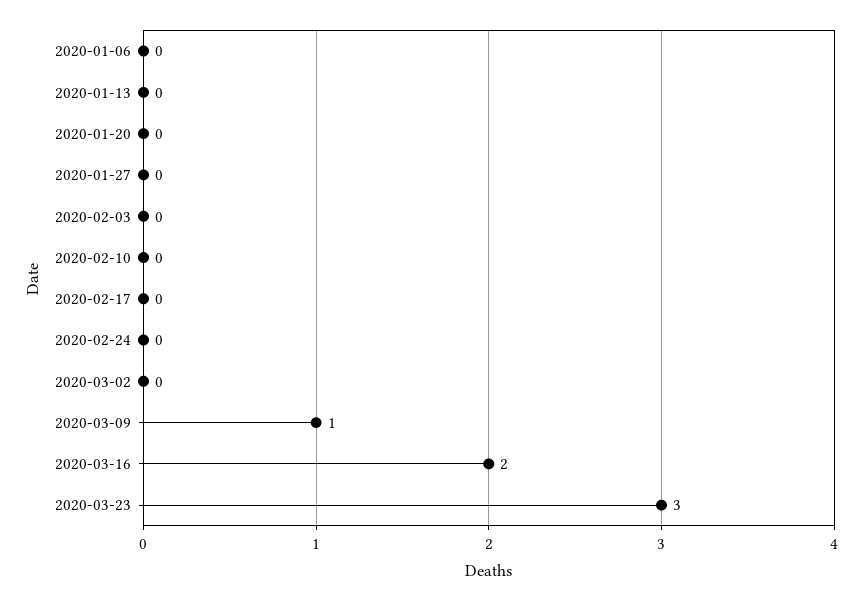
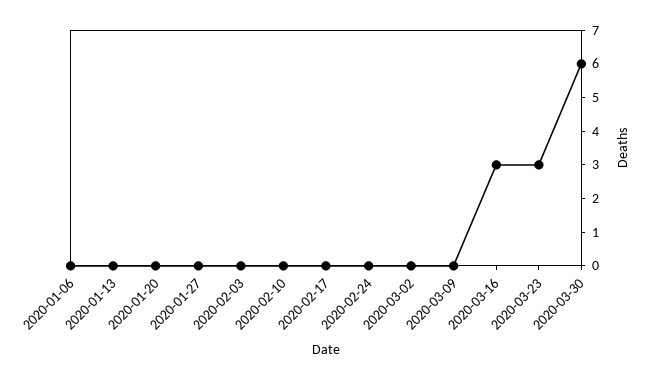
2020-03-09: 1 -> 0
2020-03-16: 2 -> 3
2020-03-30: none -> 6

